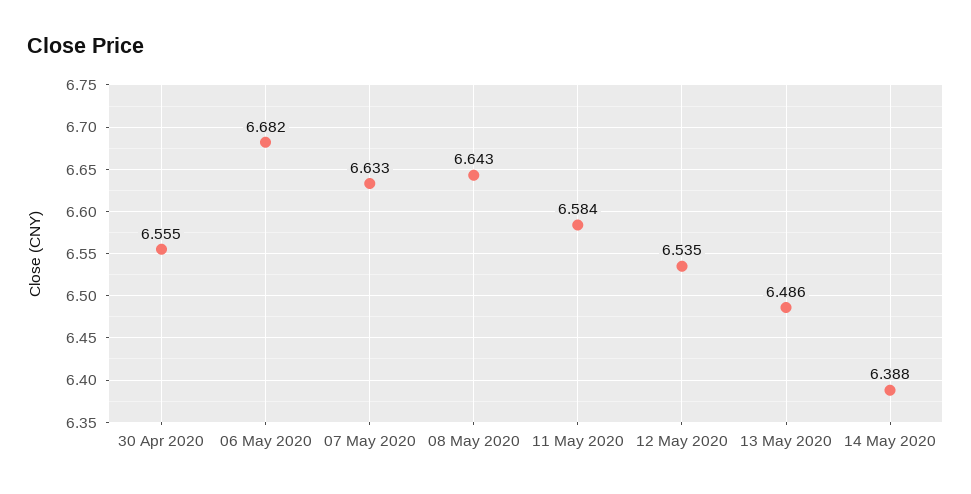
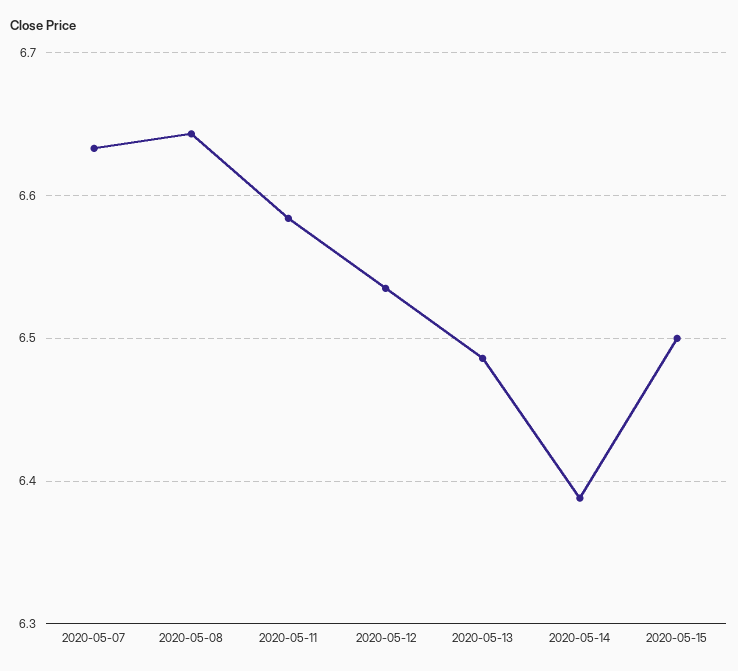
30 Apr 2020: 6.555 -> none
06 May 2020: 6.682 -> none
2020-05-15: none -> 6.5

